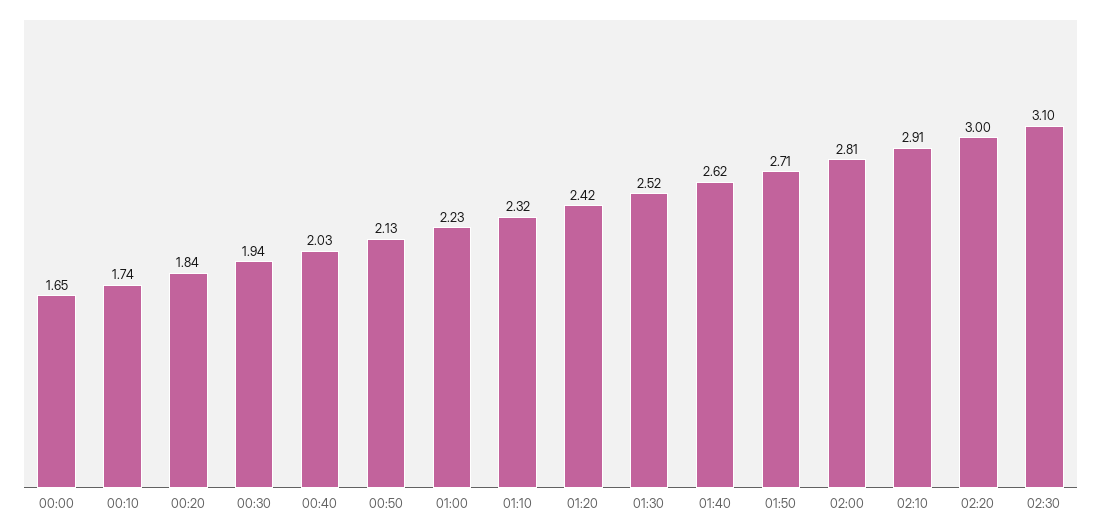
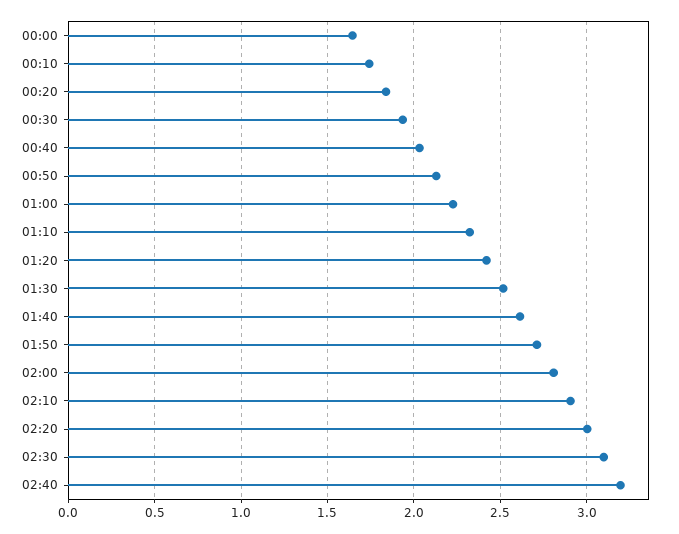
02:40: none -> 3.2

